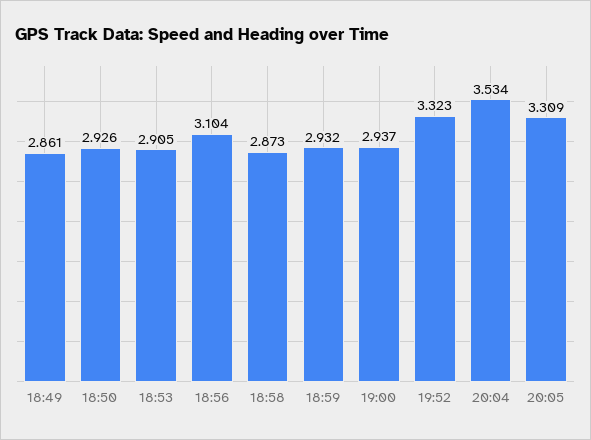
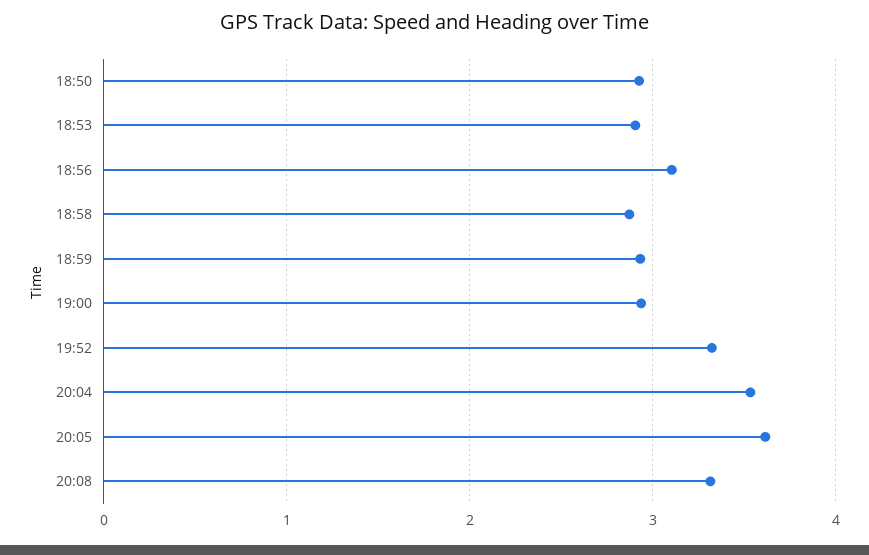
18:49: 2.861 -> none
20:05: 3.309 -> 3.6
20:08: none -> 3.3

